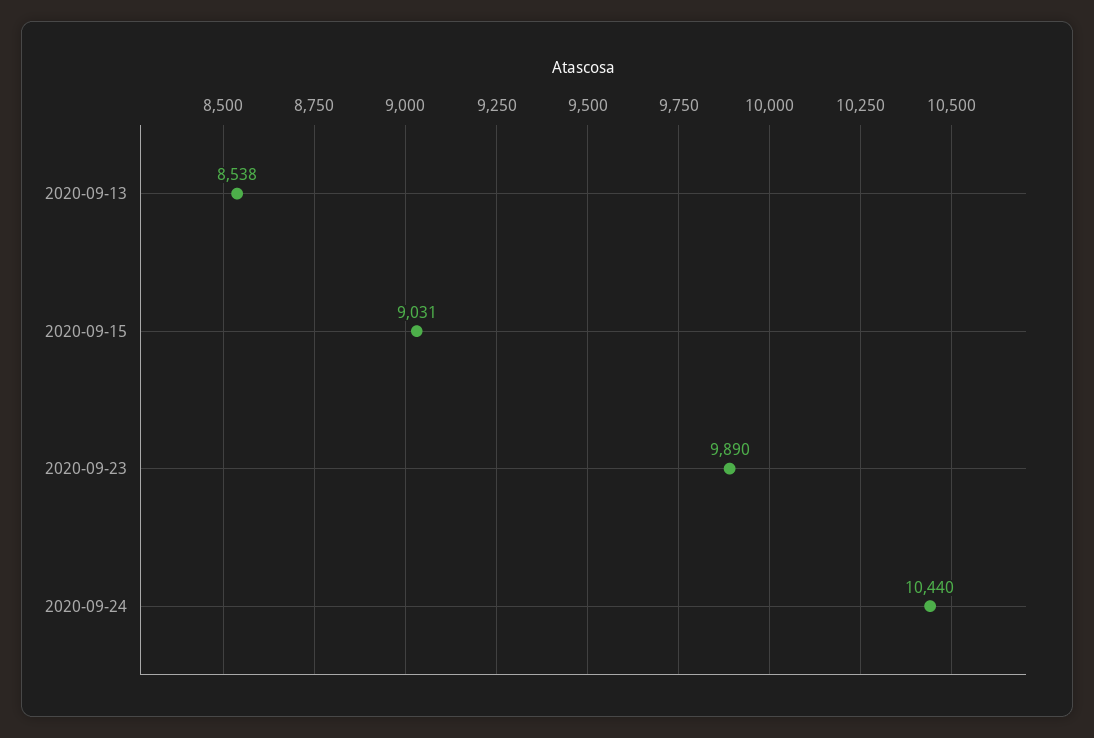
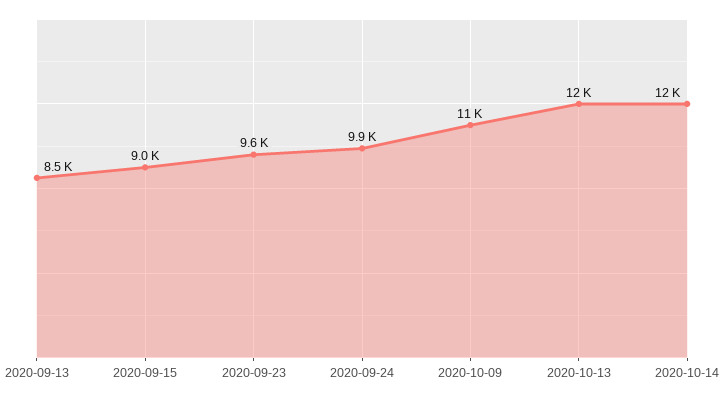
2020-09-23: 9890 -> 9600
2020-09-24: 10440 -> 9900
2020-10-09: none -> 11000
2020-10-13: none -> 12000
2020-10-14: none -> 12000

